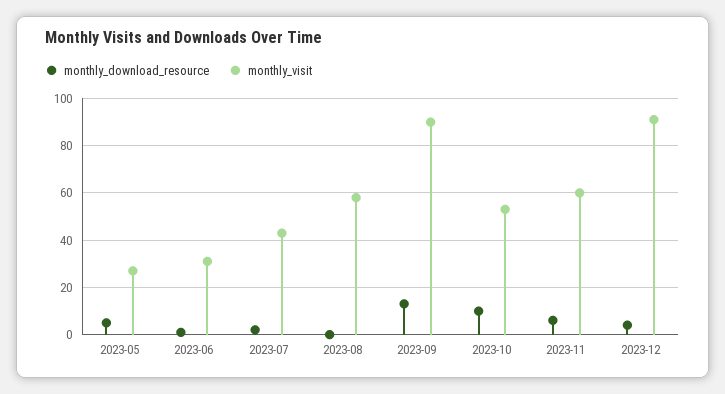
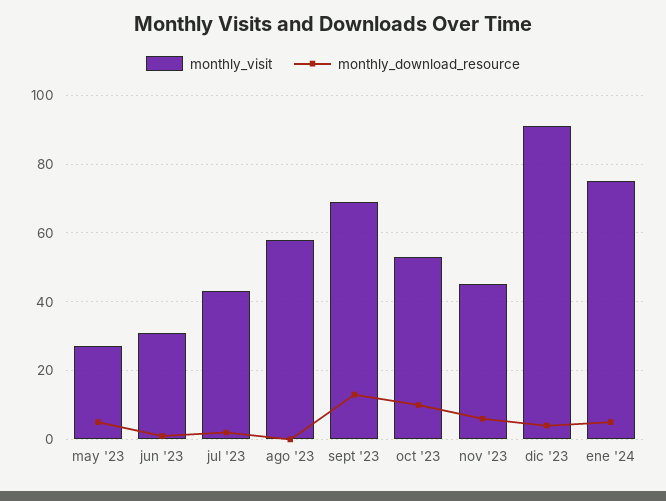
monthly_visit, 2023-09: 90 -> 70
monthly_visit, 2023-11: 60 -> 45
monthly_visit, ene '24: none -> 75
monthly_download_resource, ene '24: none -> 5

